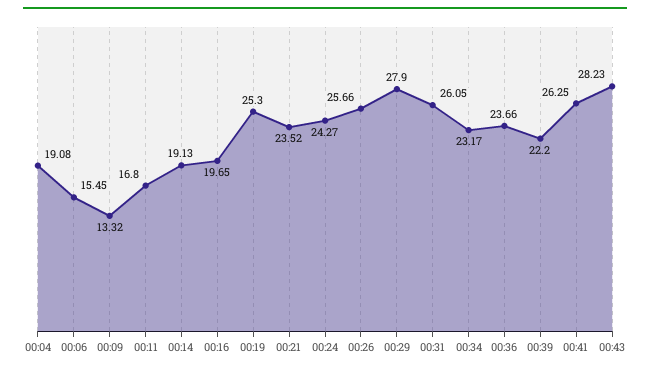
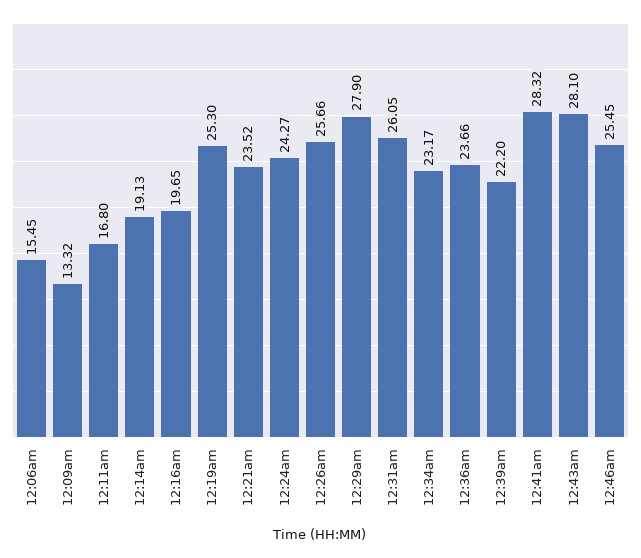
00:04: 19.08 -> none
00:41: 26.25 -> 28.32
00:43: 28.23 -> 28.1
12:46am: none -> 25.45

